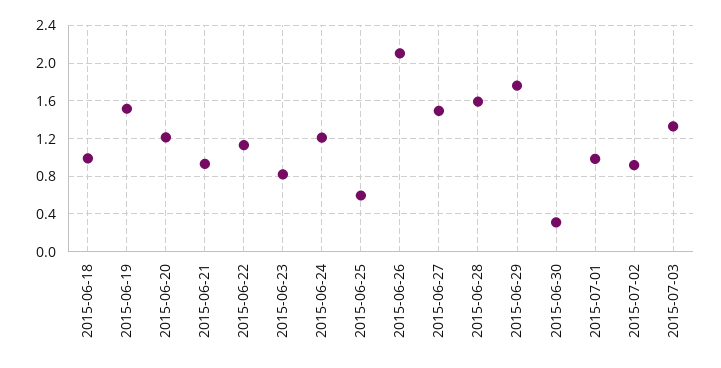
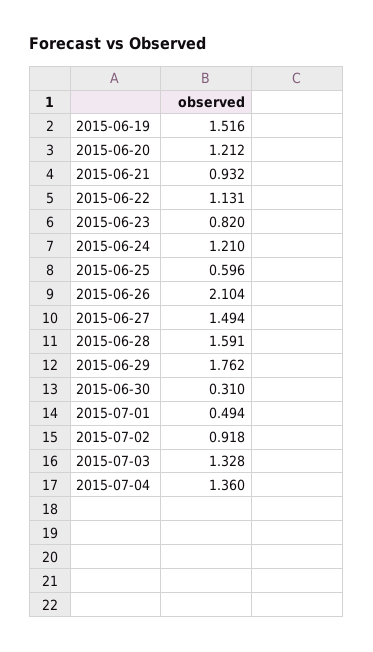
2015-06-18: 1 -> none
2015-07-01: 1 -> 0.494
2015-07-04: none -> 1.36

